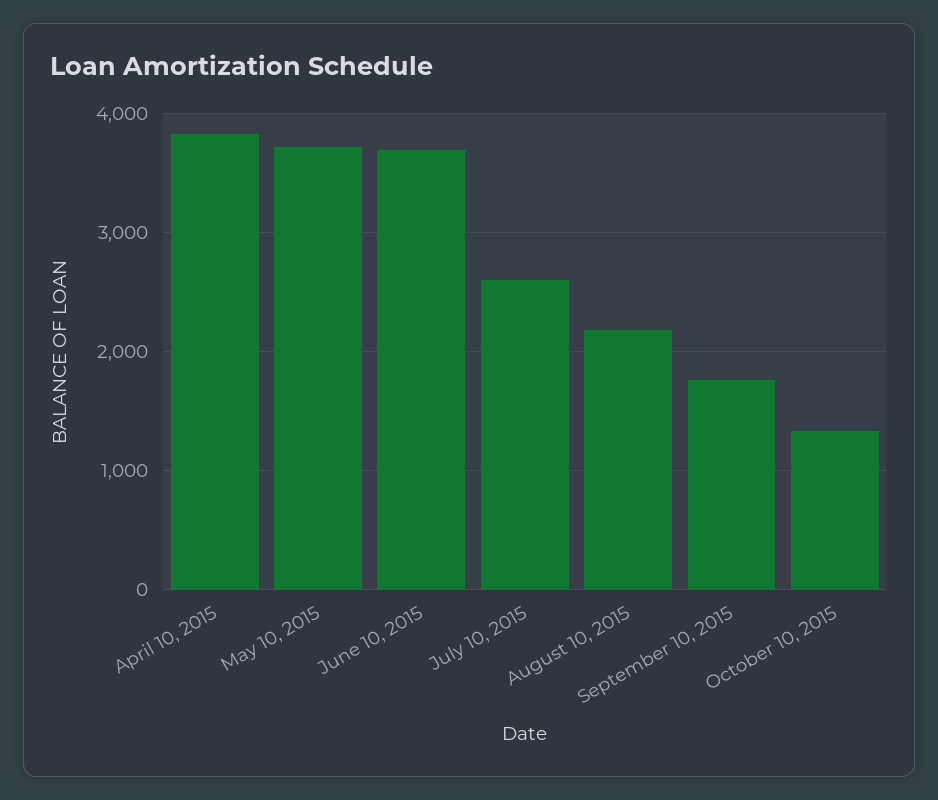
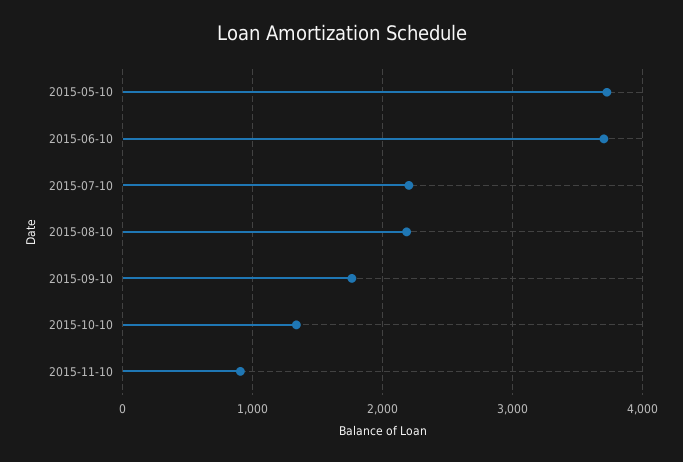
April 10, 2015: 3800 -> none
July 10, 2015: 2600 -> 2200
2015-11-10: none -> 900

